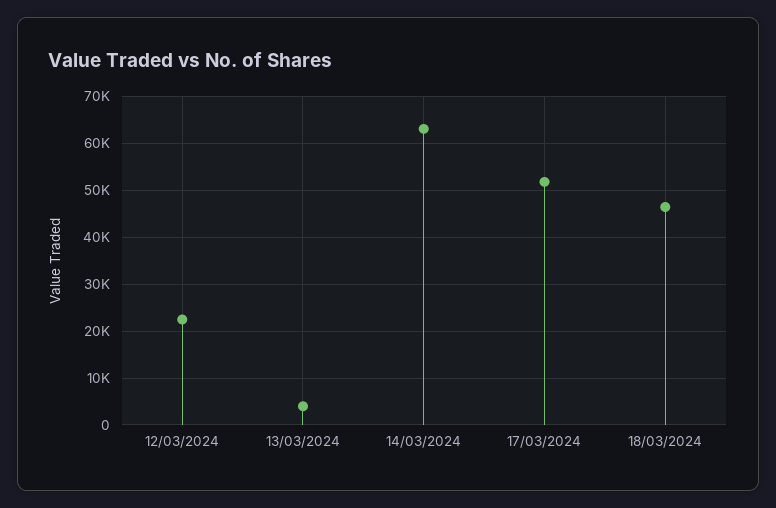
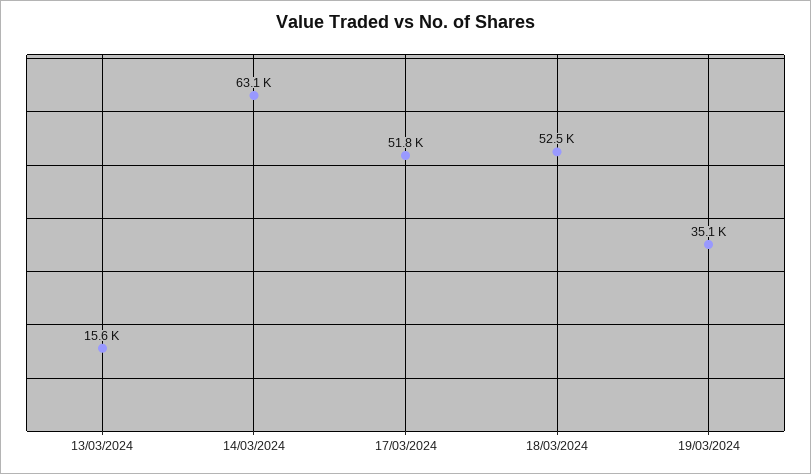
12/03/2024: 22000 -> none
13/03/2024: 4000 -> 15600
18/03/2024: 46000 -> 52500
19/03/2024: none -> 35100

